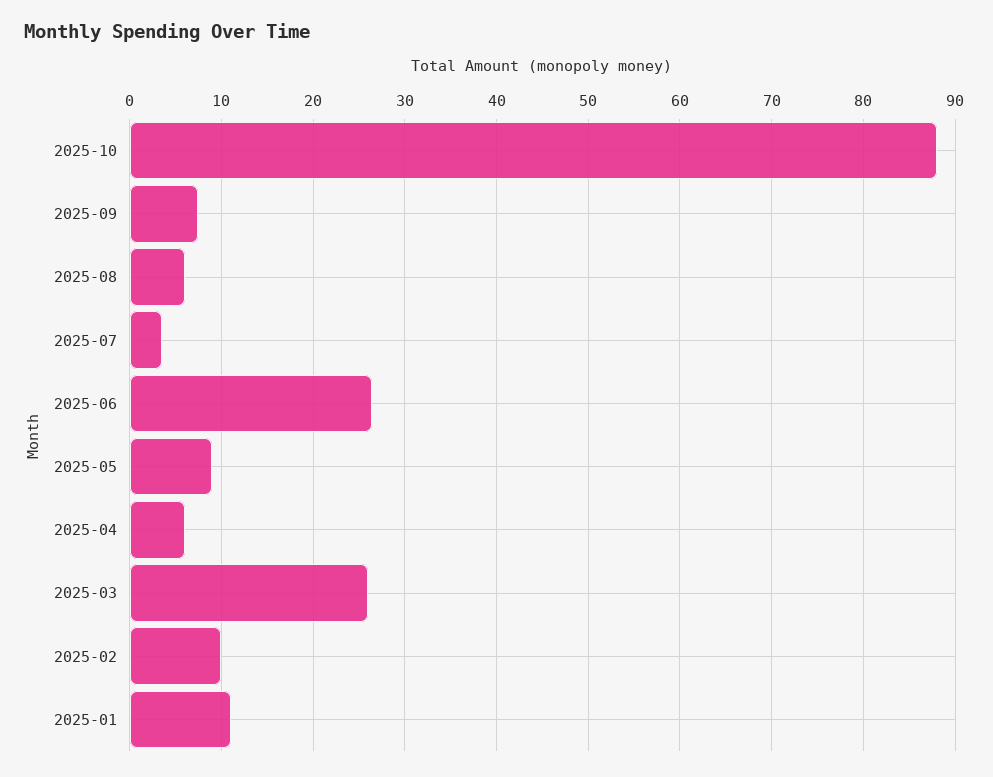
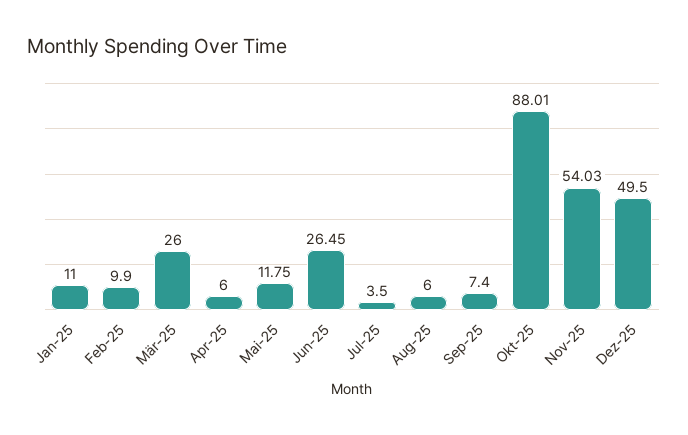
2025-05: 9 -> 11.75
Nov-25: none -> 54.03
Dez-25: none -> 49.5

